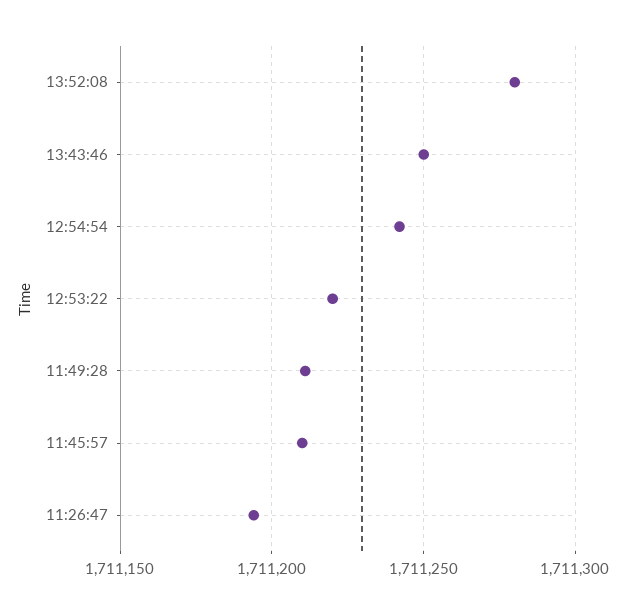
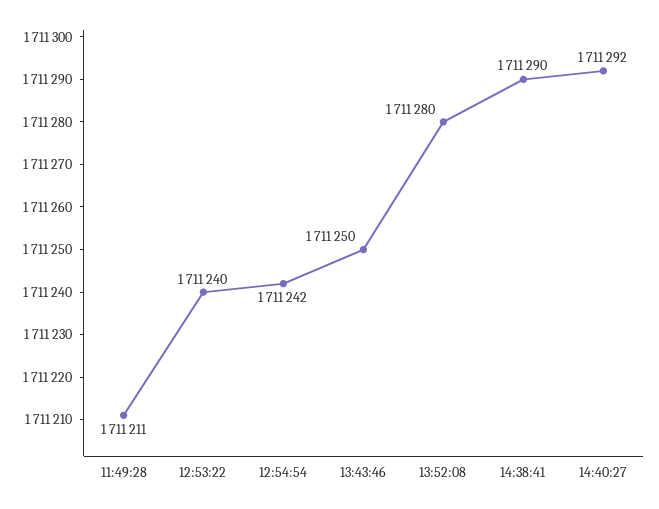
12:53:22: 1711220 -> 1711240
11:45:57: 1711210 -> none
11:26:47: 1711195 -> none
14:38:41: none -> 1711290
14:40:27: none -> 1711292

